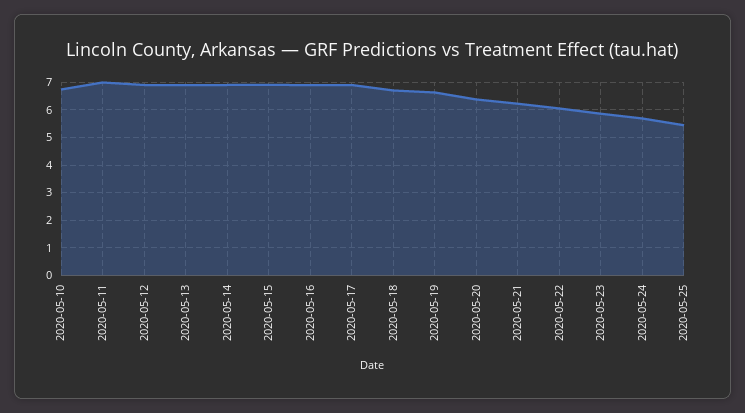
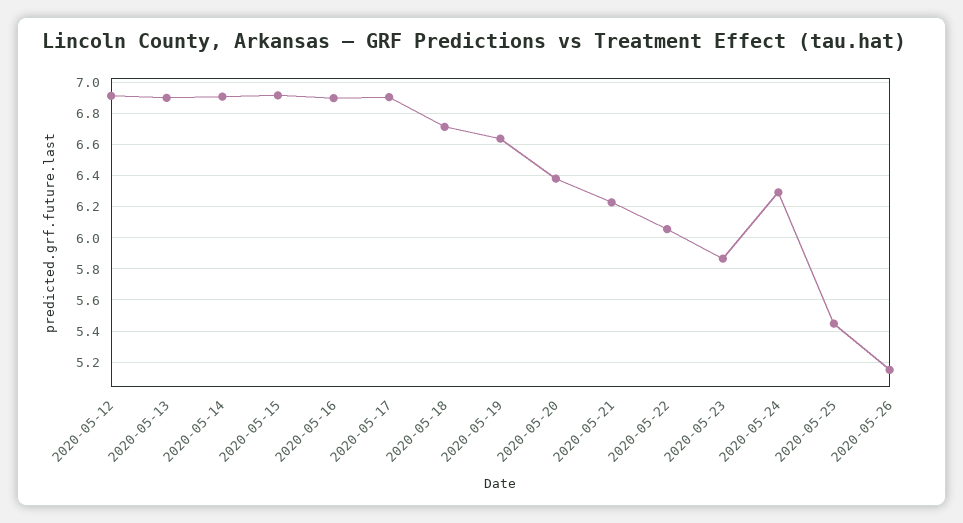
2020-05-10: 6.75 -> none
2020-05-11: 7 -> none
2020-05-24: 5.75 -> 6.3
2020-05-26: none -> 5.15

